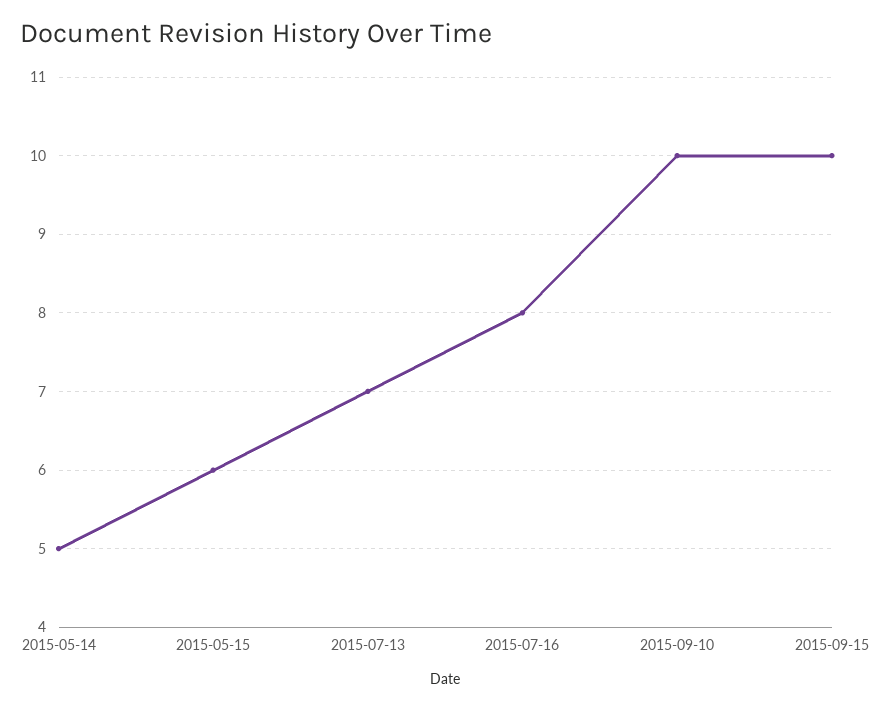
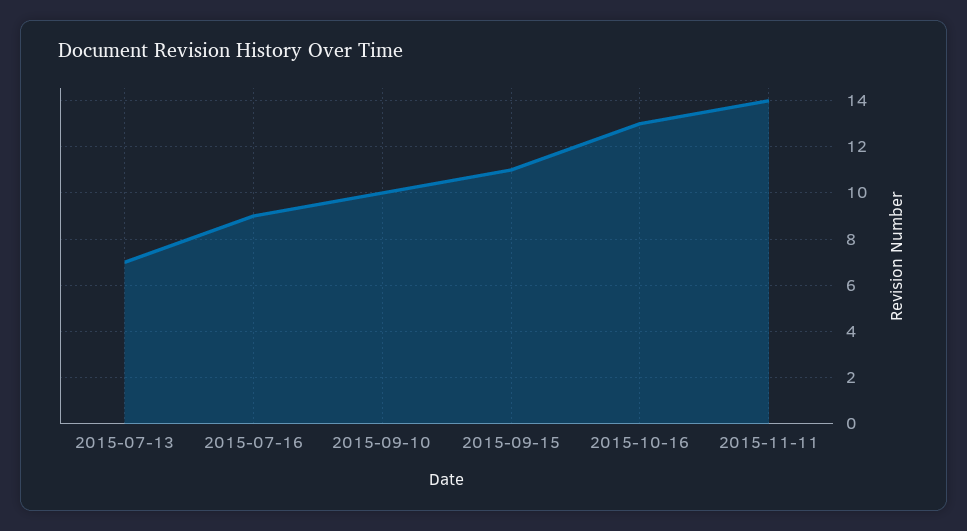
2015-05-14: 5 -> none
2015-05-15: 6 -> none
2015-07-16: 8 -> 9
2015-09-15: 10 -> 11
2015-10-16: none -> 13
2015-11-11: none -> 14

